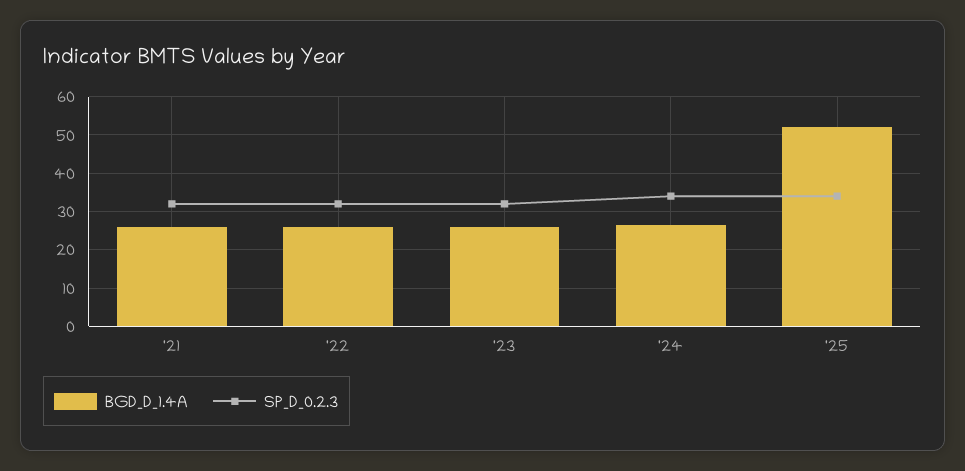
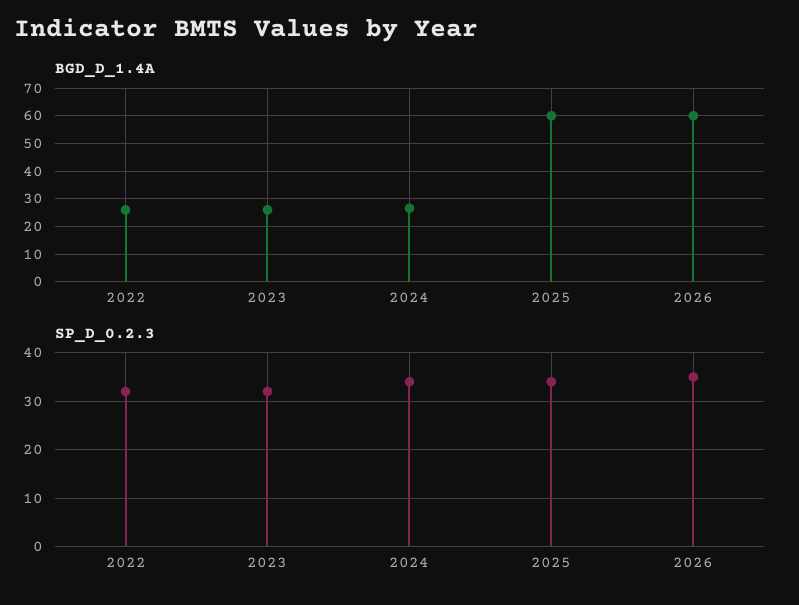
BGD_D_1.4A, '21: 26 -> none
SP_D_0.2.3, '21: 32 -> none
BGD_D_1.4A, '25: 52 -> 60
BGD_D_1.4A, 2026: none -> 60
SP_D_0.2.3, 2026: none -> 35

